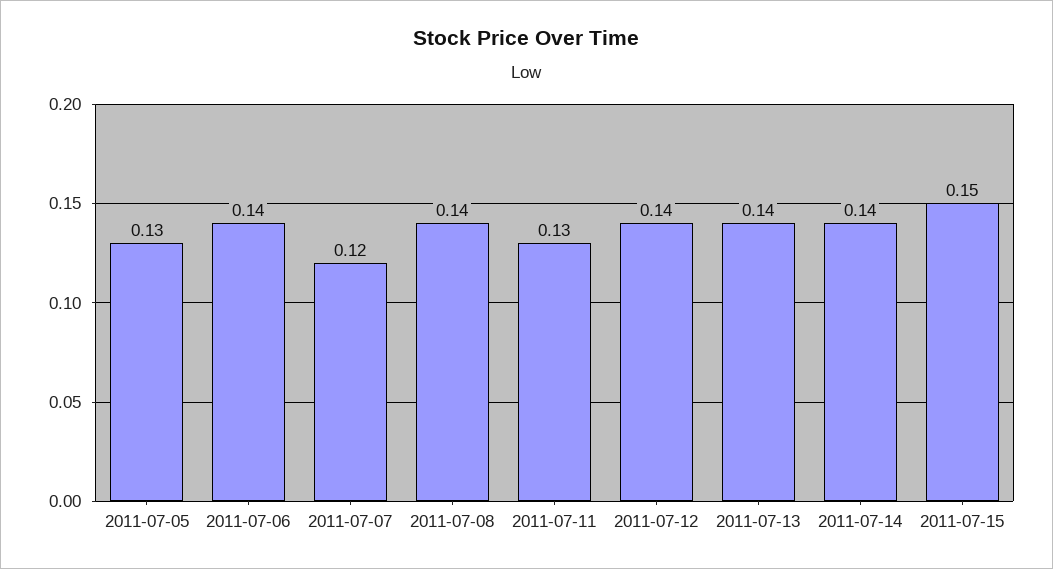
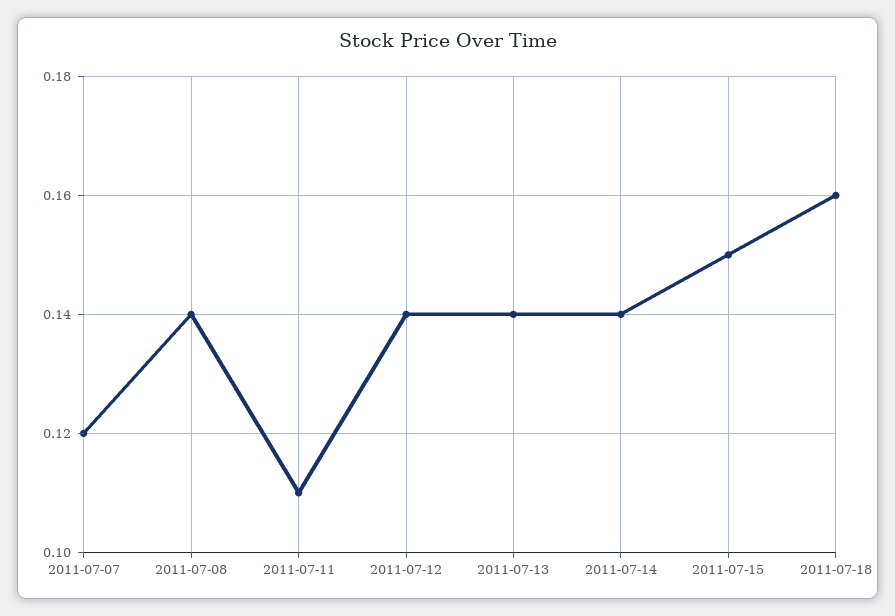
2011-07-05: 0.13 -> none
2011-07-06: 0.14 -> none
2011-07-11: 0.13 -> 0.11
2011-07-18: none -> 0.16

